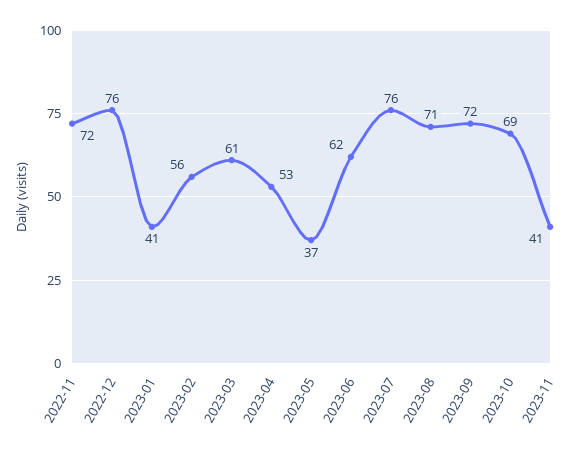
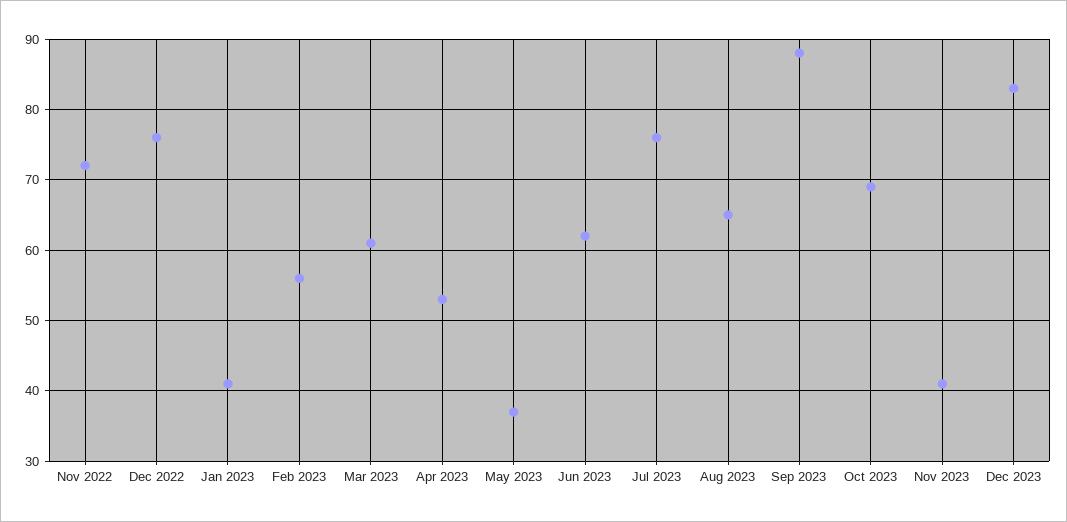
2023-08: 71 -> 65
2023-09: 72 -> 88
Dec 2023: none -> 83

